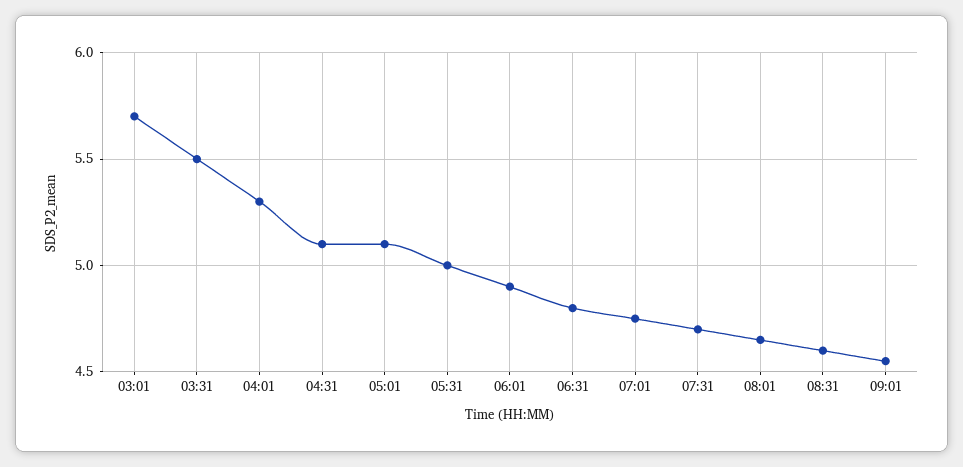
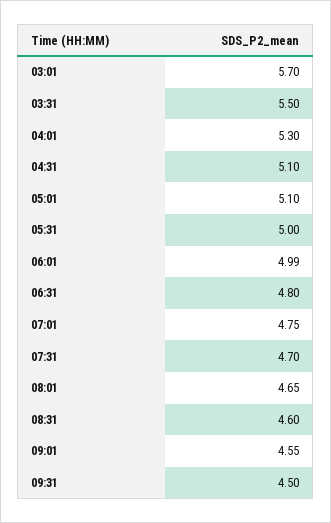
06:01: 4.9 -> 4.99
09:31: none -> 4.5

